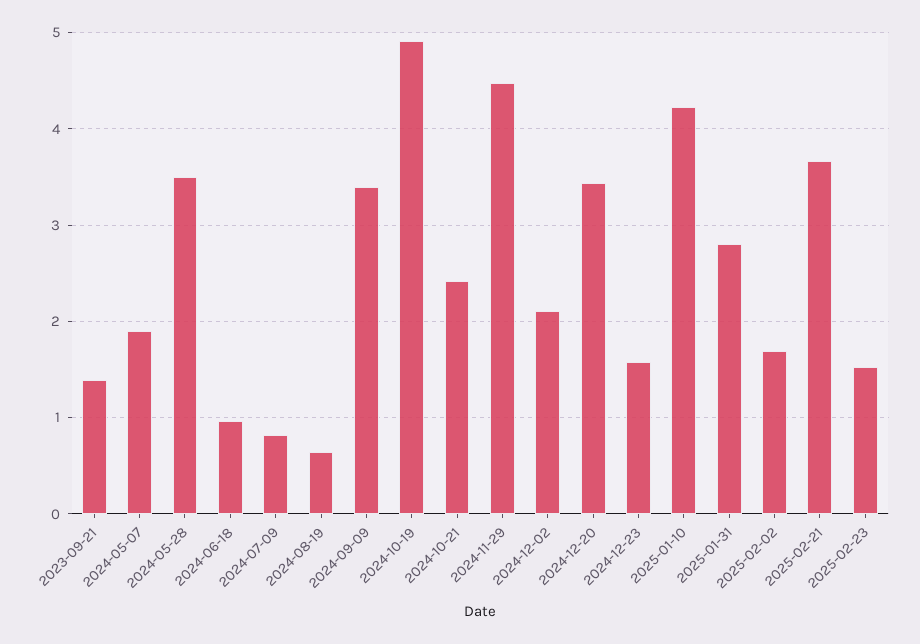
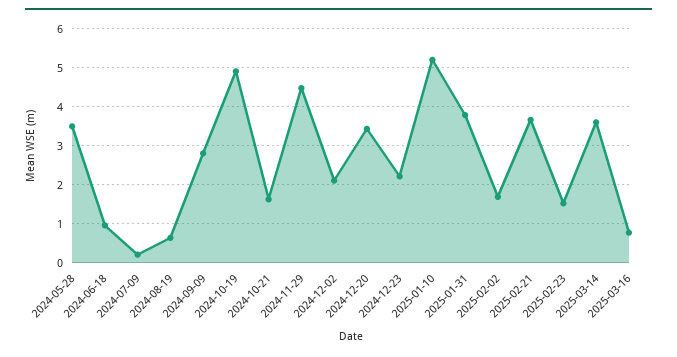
2023-09-21: 1.4 -> none
2024-05-07: 1.9 -> none
2024-07-09: 0.8 -> 0.2
2024-09-09: 3.4 -> 2.8
2024-10-21: 2.4 -> 1.6
2024-12-23: 1.6 -> 2.2
2025-01-10: 4.2 -> 5.2
2025-01-31: 2.8 -> 3.8
2025-03-14: none -> 3.6
2025-03-16: none -> 0.8

